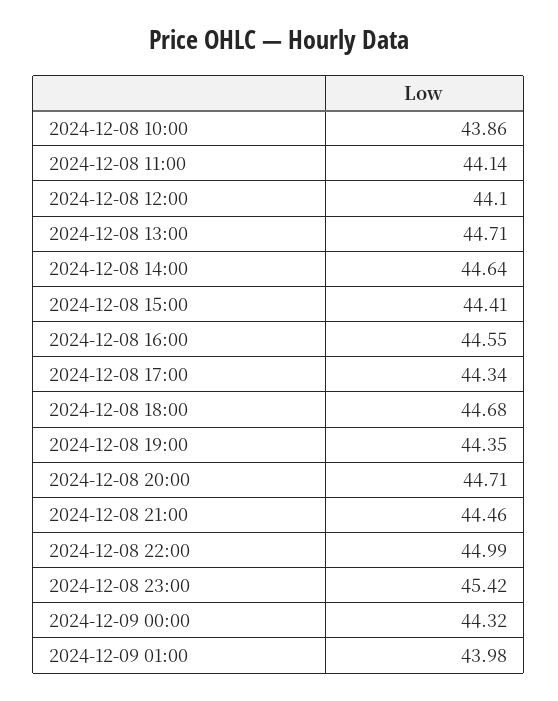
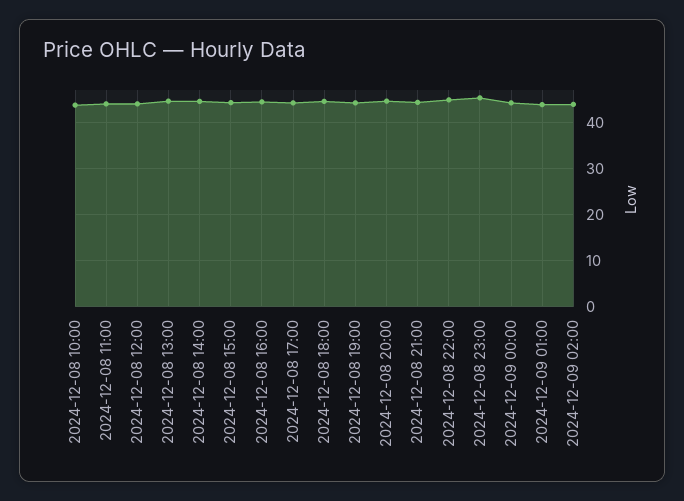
2024-12-09 02:00: none -> 44

